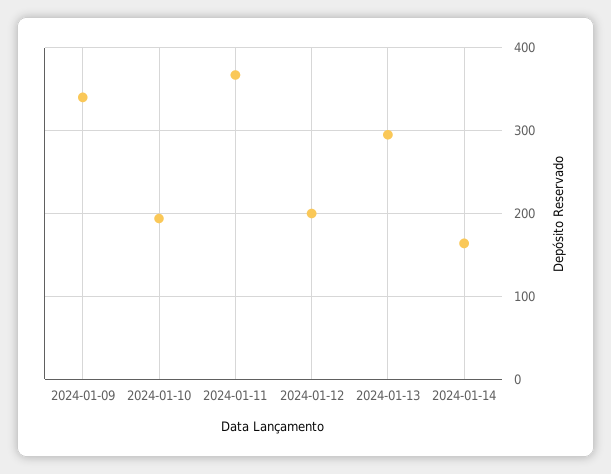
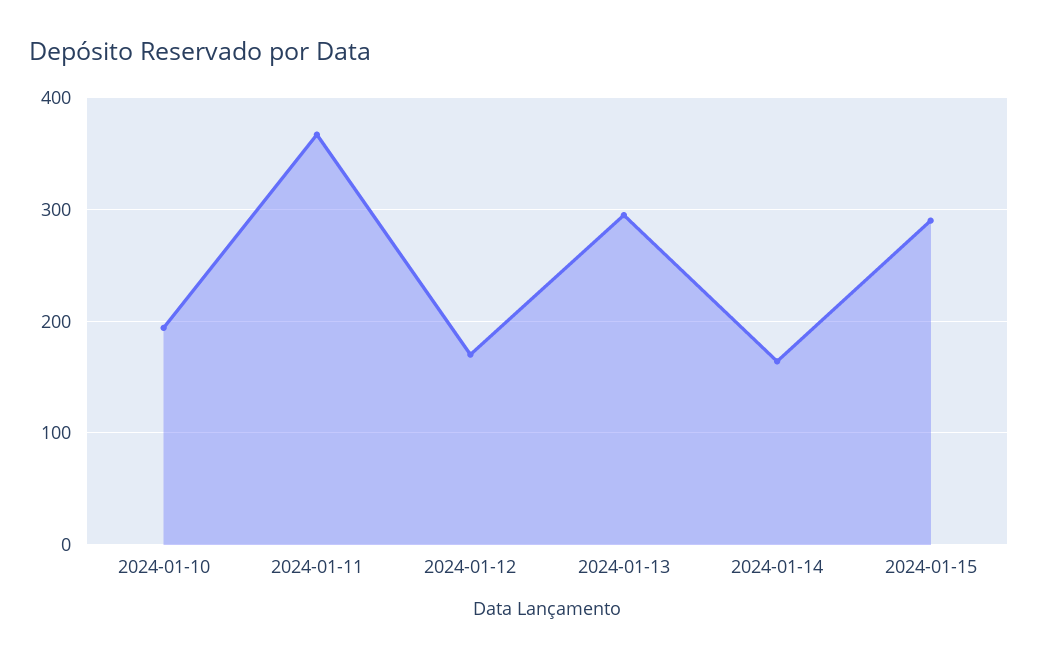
2024-01-09: 340 -> none
2024-01-12: 200 -> 170
2024-01-15: none -> 290

